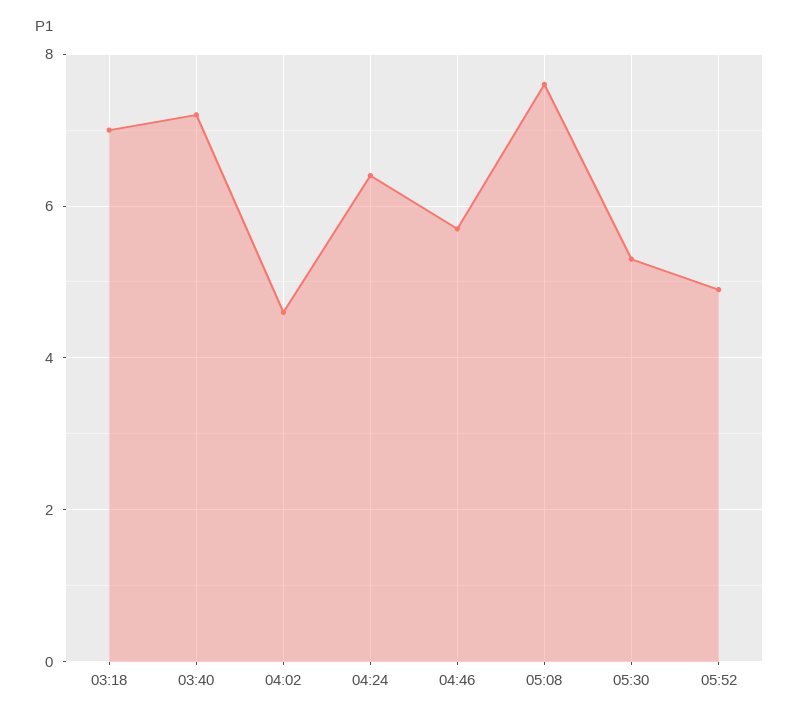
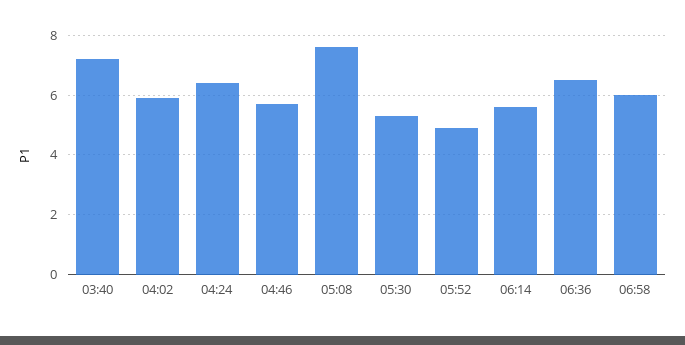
03:18: 7 -> none
04:02: 4.5 -> 6
06:14: none -> 5.5
06:36: none -> 6.5
06:58: none -> 6

